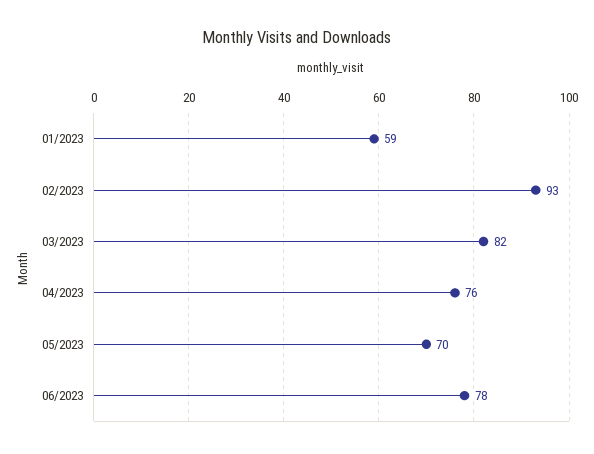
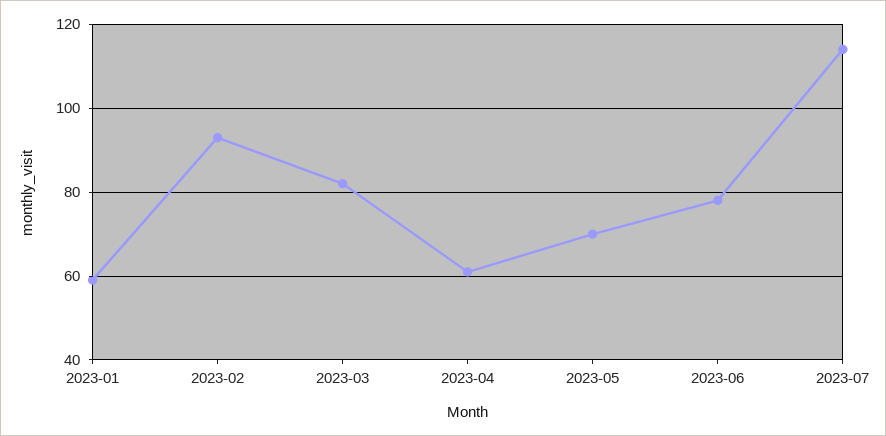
04/2023: 76 -> 60
2023-07: none -> 115

